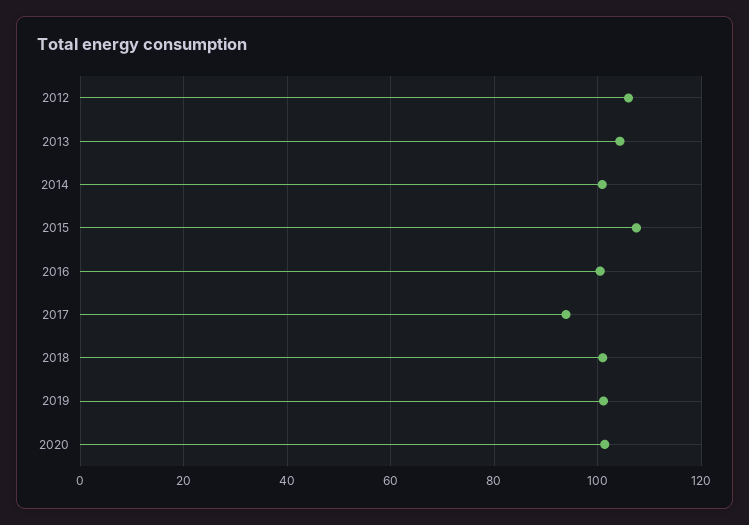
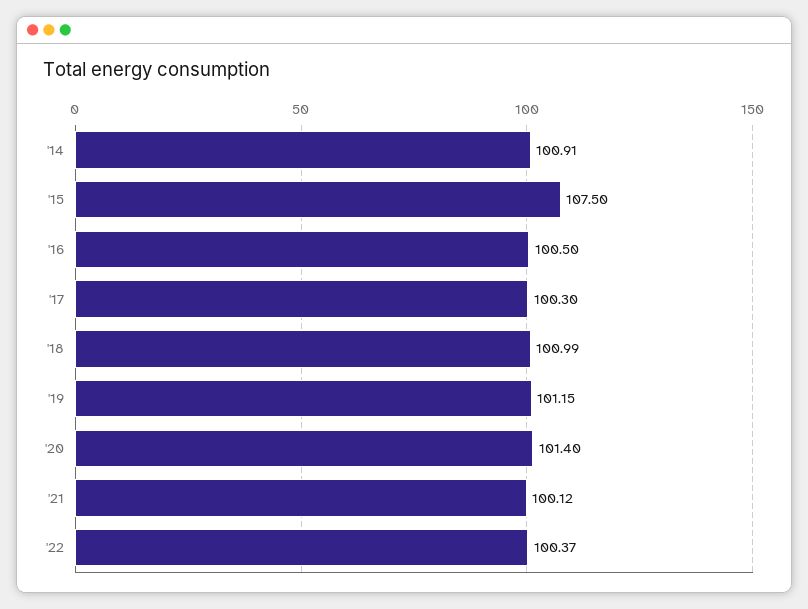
2012: 106 -> none
2013: 104 -> none
2017: 94 -> 100.3
'21: none -> 100.12
'22: none -> 100.37

